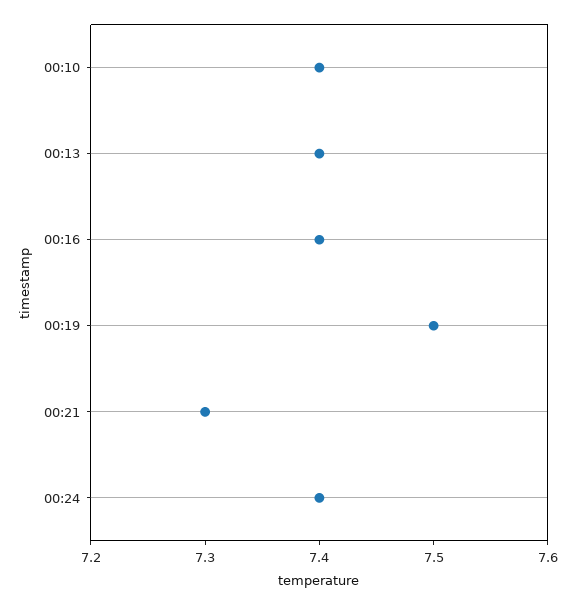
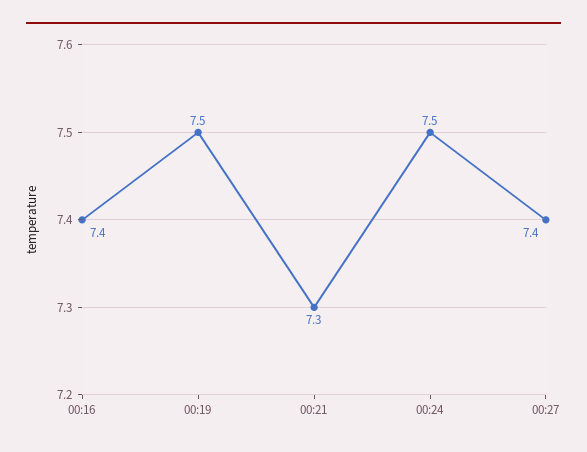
00:10: 7.4 -> none
00:13: 7.4 -> none
00:24: 7.4 -> 7.5
00:27: none -> 7.4

